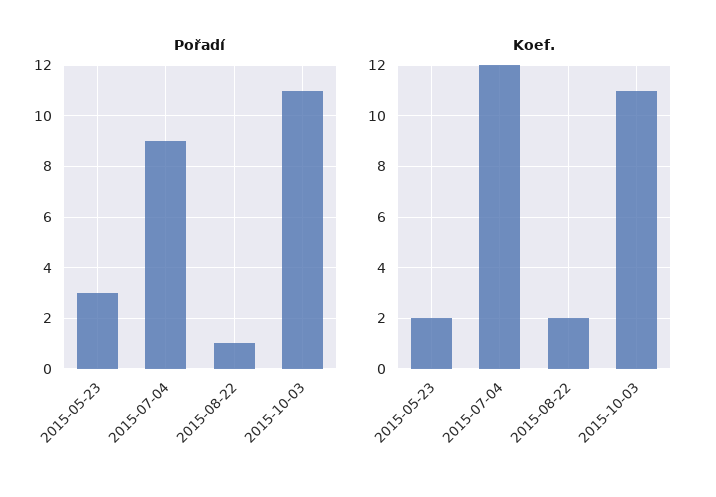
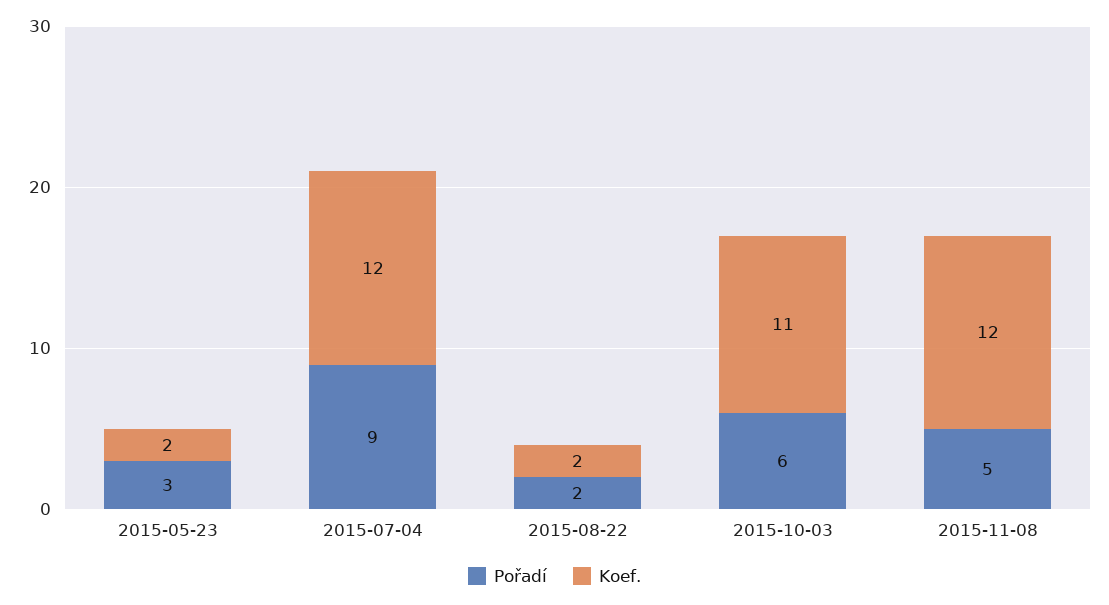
Pořadí, 2015-08-22: 1 -> 2
Pořadí, 2015-10-03: 11 -> 6
Pořadí, 2015-11-08: none -> 5
Koef., 2015-11-08: none -> 12

